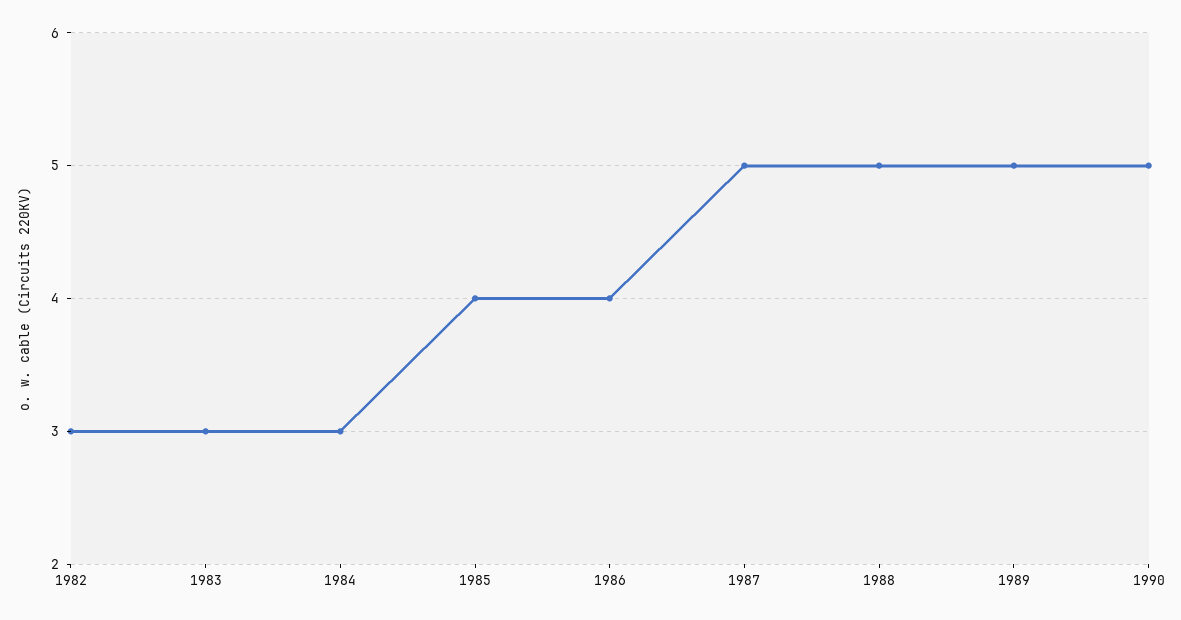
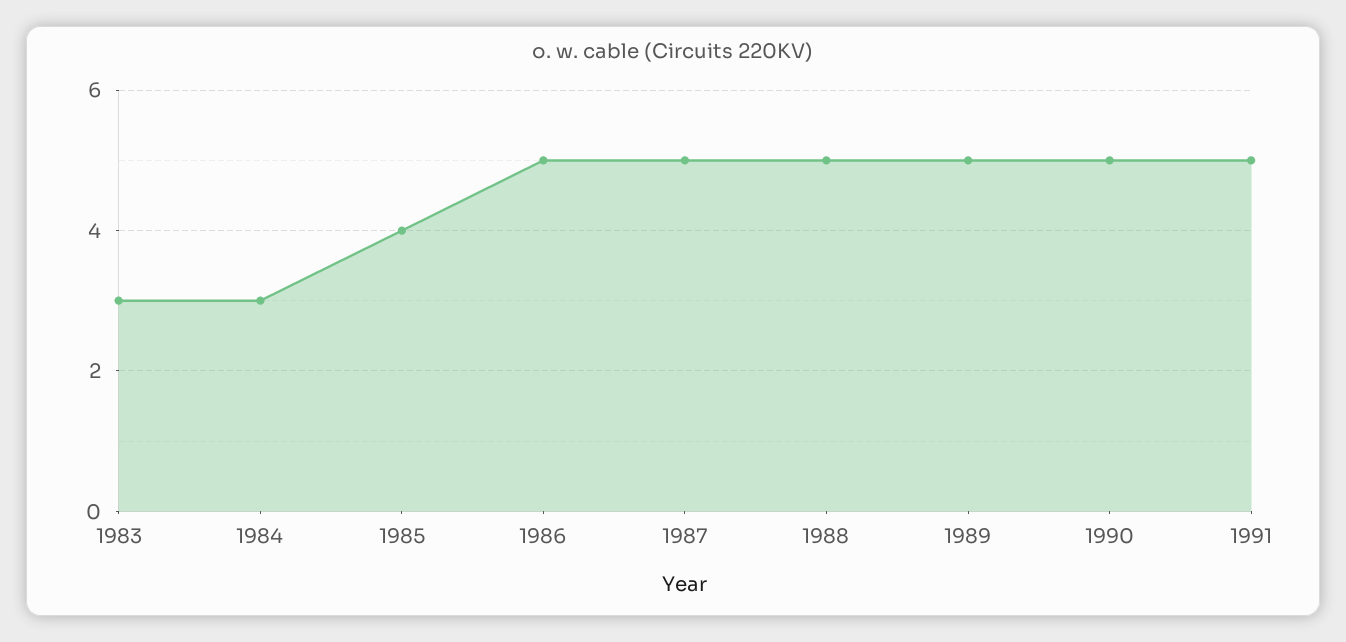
1982: 3 -> none
1986: 4 -> 5
1991: none -> 5

